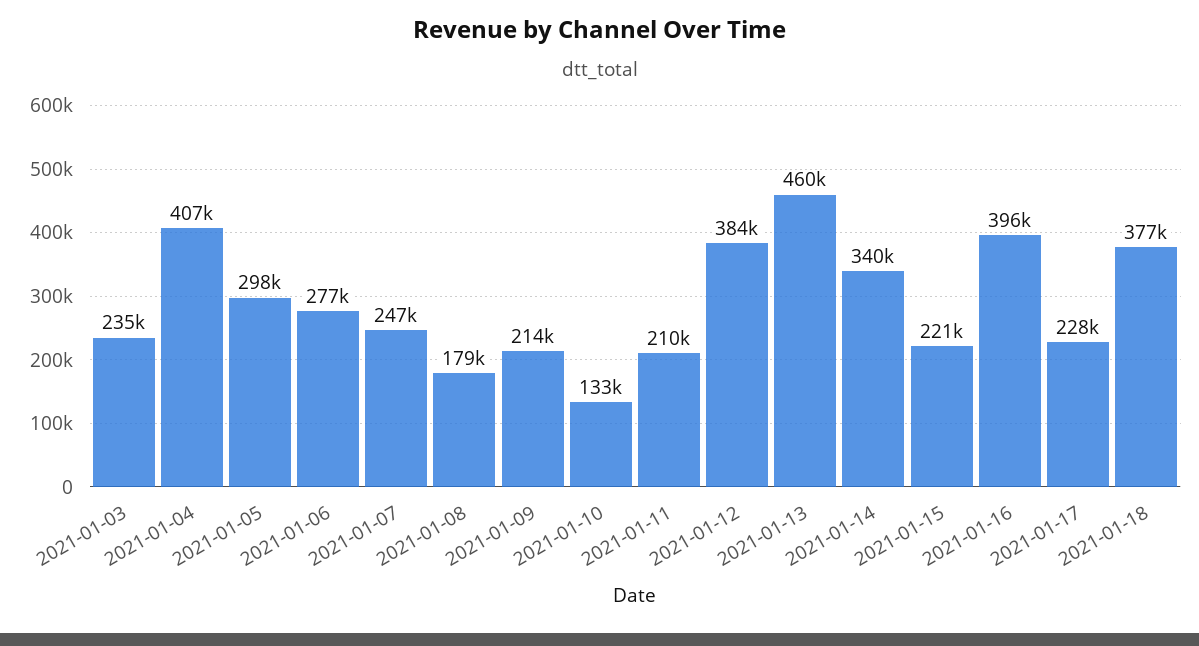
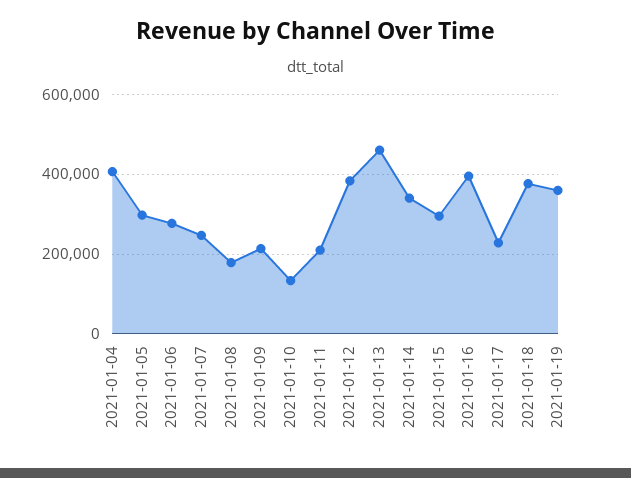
2021-01-03: 235000 -> none
2021-01-15: 221000 -> 300000
2021-01-19: none -> 360000

